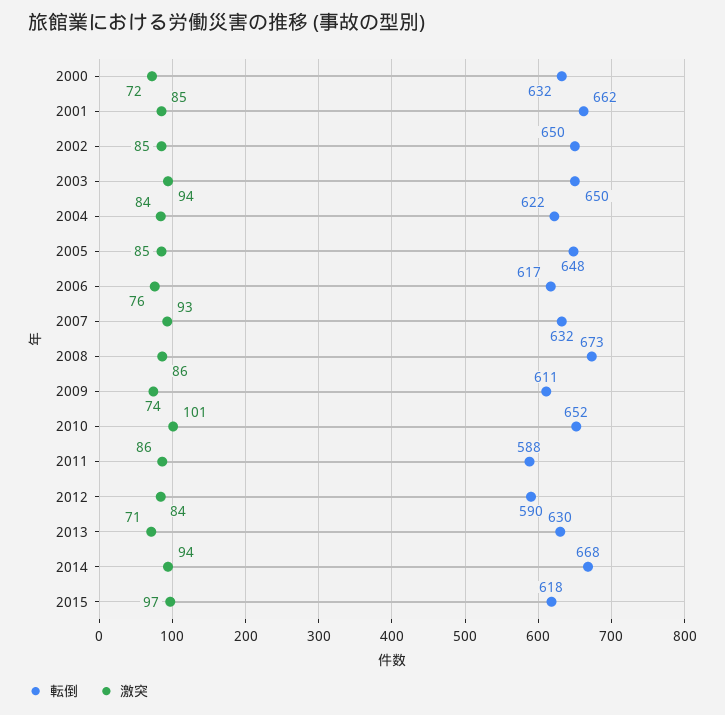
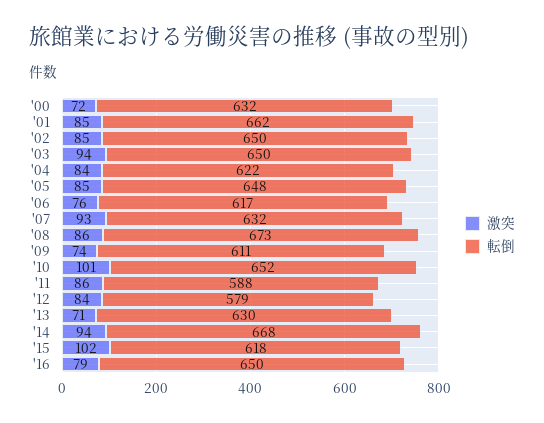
転倒, 2012: 590 -> 579
激突, 2015: 97 -> 102
激突, '16: none -> 79
転倒, '16: none -> 650

